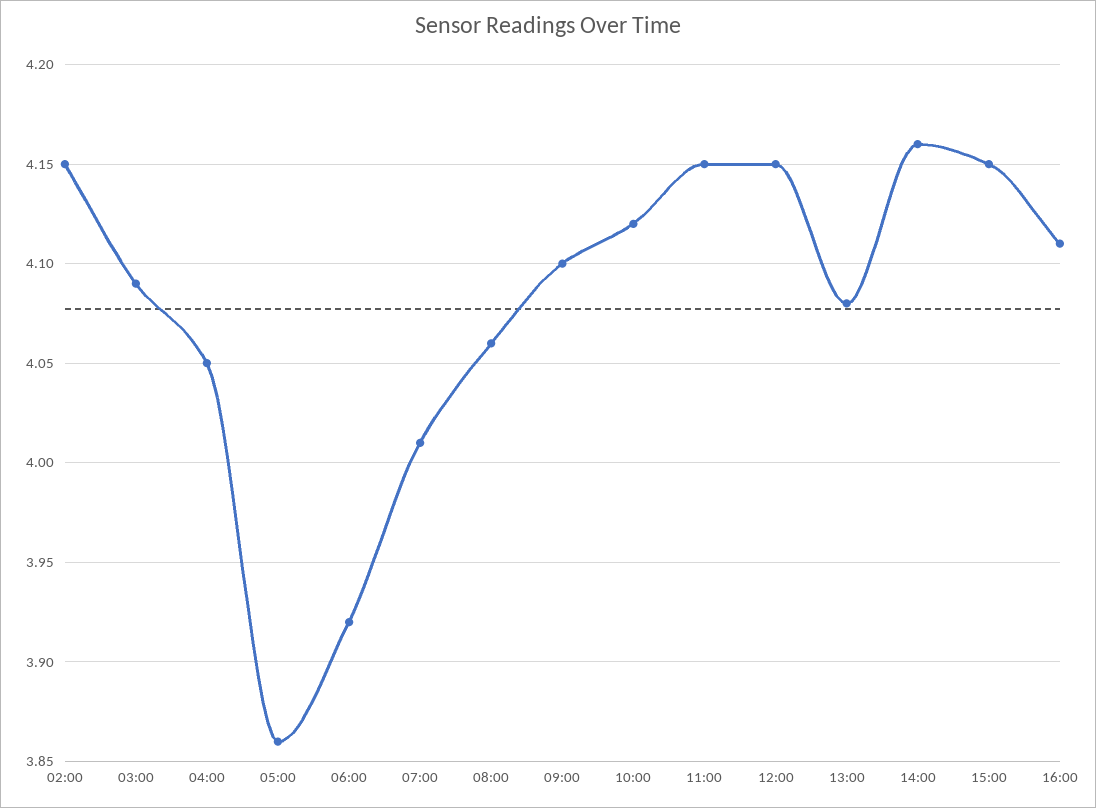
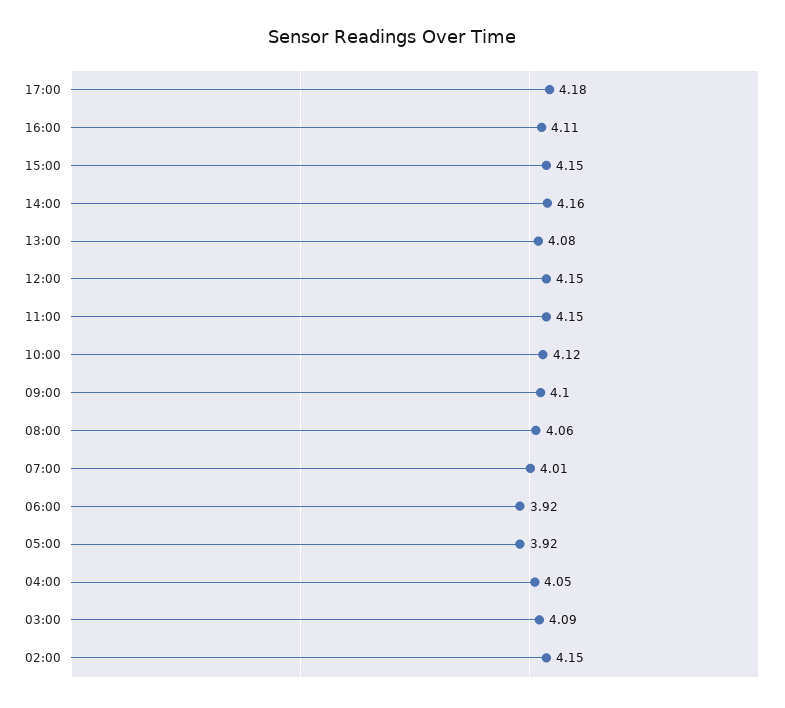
05:00: 3.86 -> 3.92
17:00: none -> 4.18

